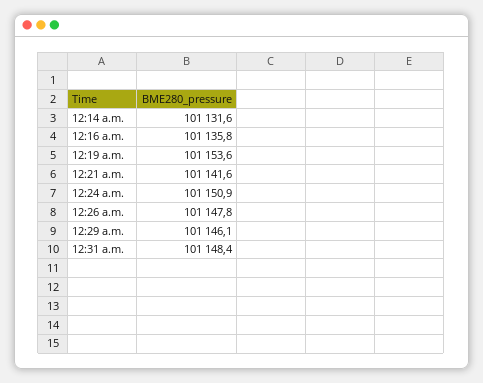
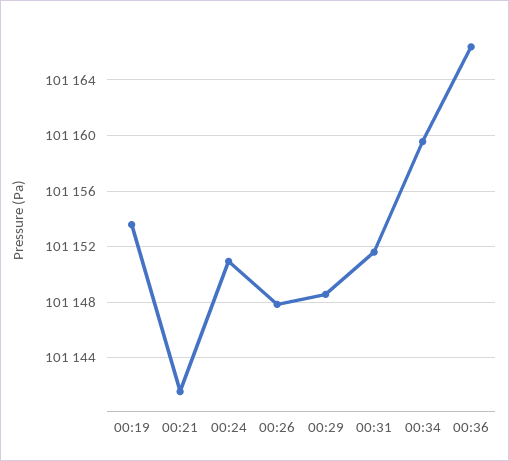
12:14 a.m.: 101131.6 -> none
12:16 a.m.: 101135.8 -> none
12:29 a.m.: 101146.1 -> 101148.5
12:31 a.m.: 101148.4 -> 101151.5
00:34: none -> 101159.5
00:36: none -> 101166.5

